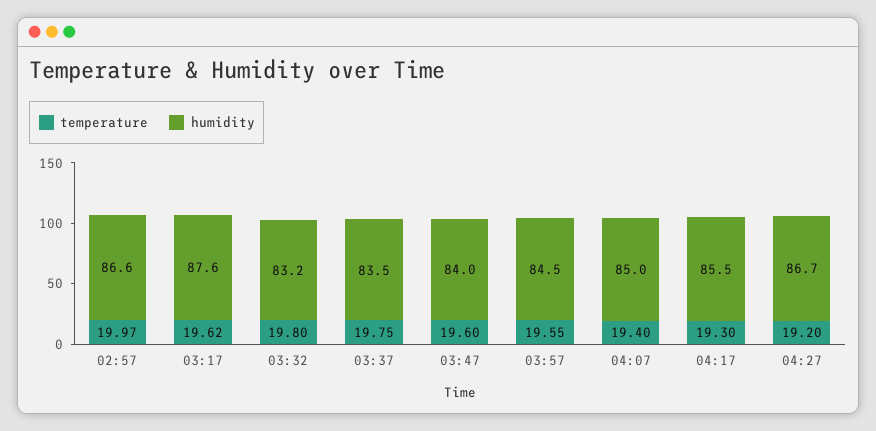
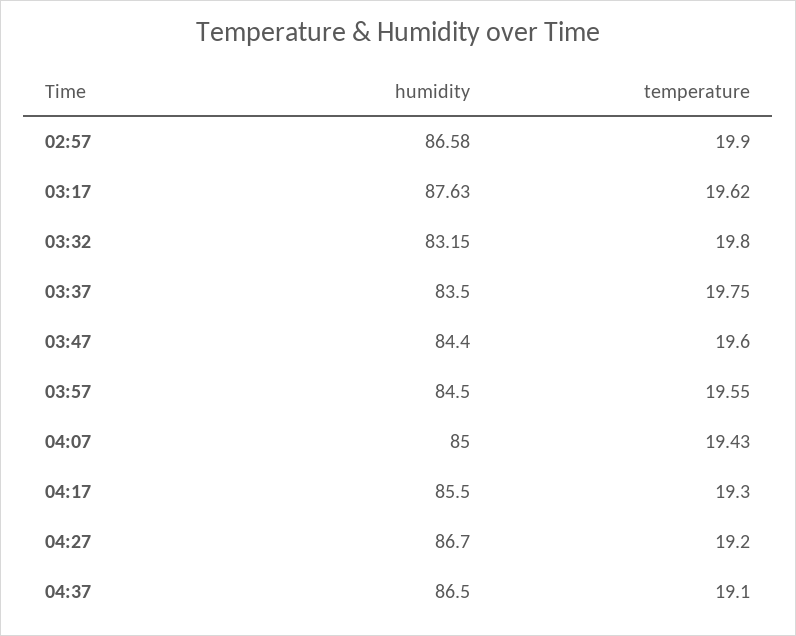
temperature, 02:57: 19.97 -> 19.9
humidity, 03:47: 84 -> 84.4
temperature, 04:07: 19.4 -> 19.43
humidity, 04:37: none -> 86.5
temperature, 04:37: none -> 19.1

